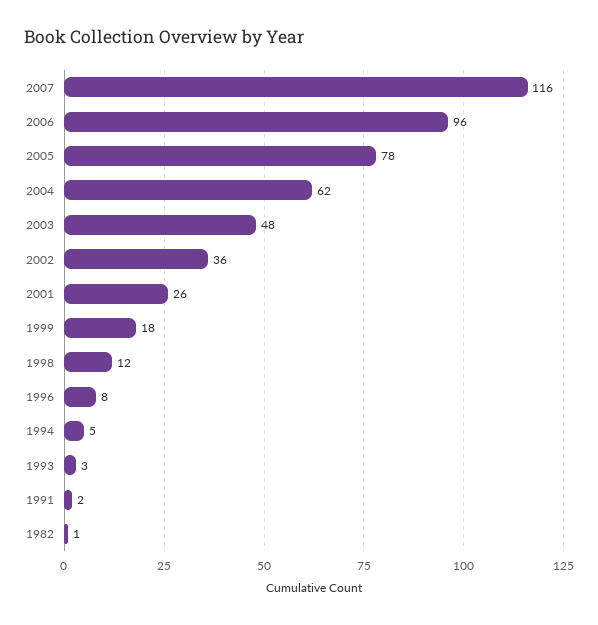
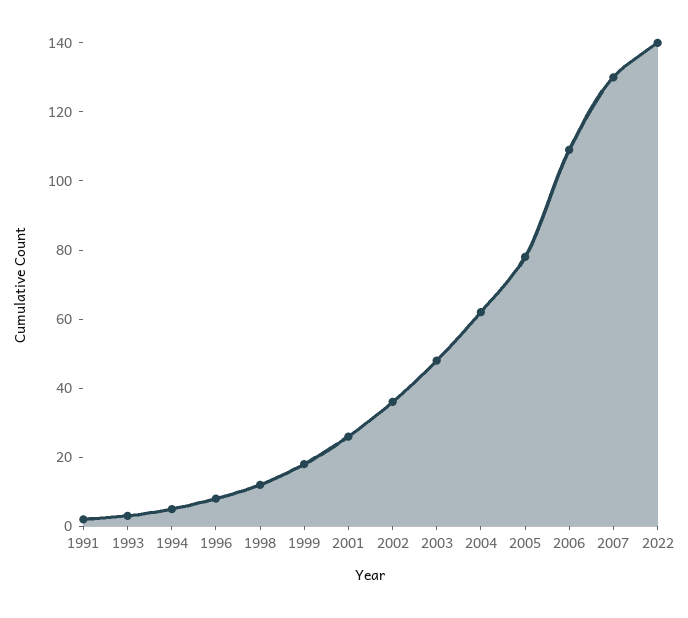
2007: 116 -> 130
2006: 96 -> 110
1982: 1 -> none
2022: none -> 140

